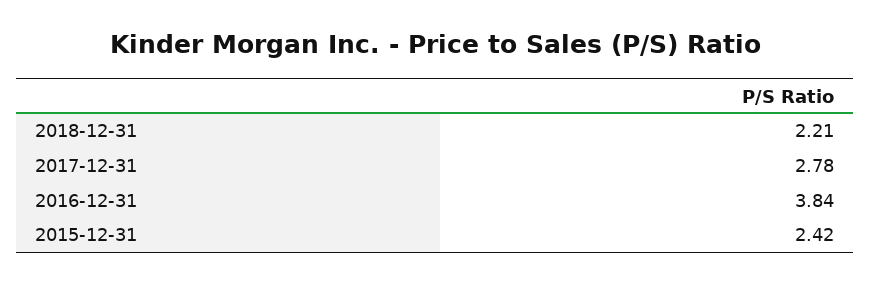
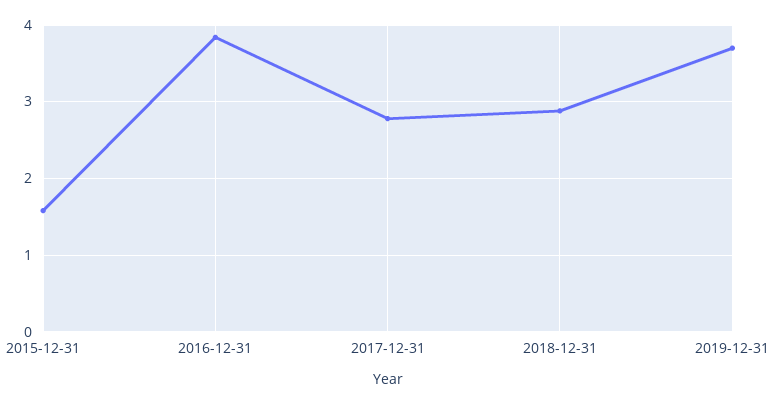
2018-12-31: 2.21 -> 2.9
2015-12-31: 2.42 -> 1.6
2019-12-31: none -> 3.7

